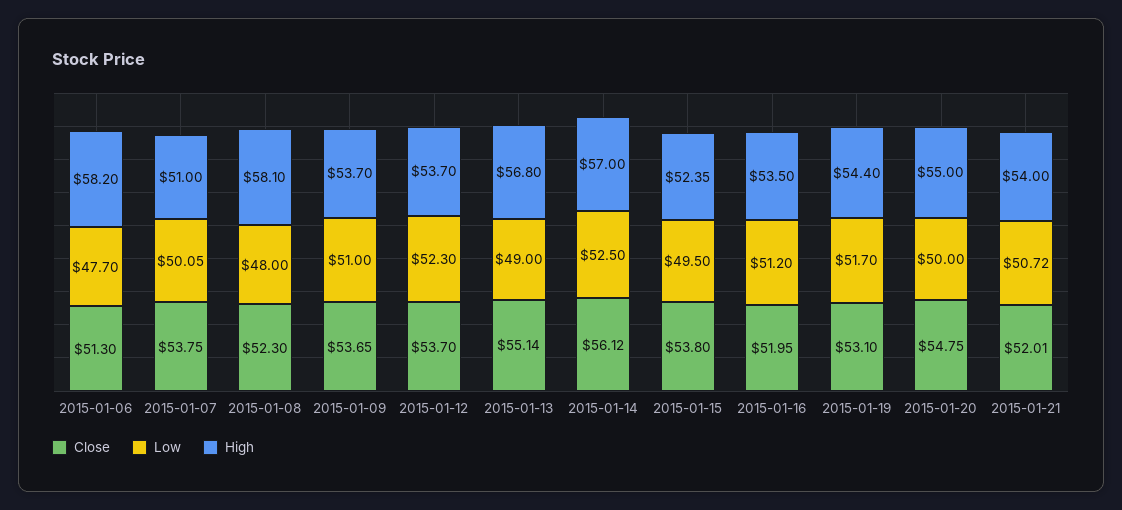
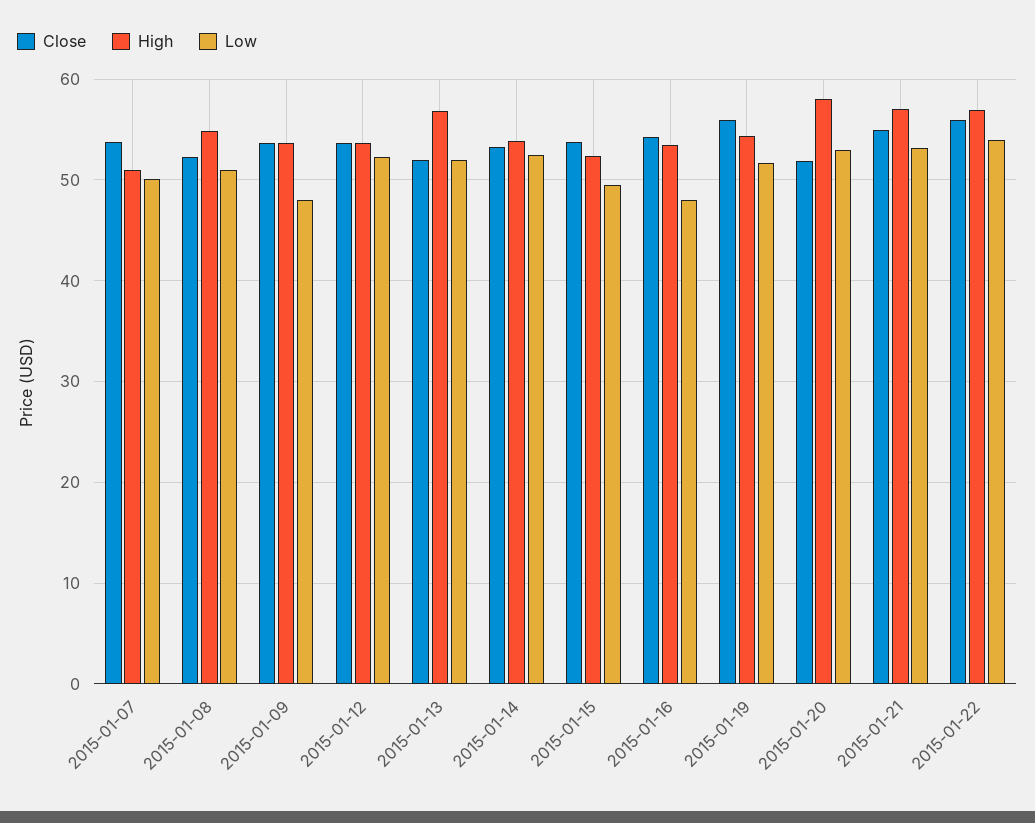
Close, 2015-01-06: 51.3 -> none
Low, 2015-01-06: 47.7 -> none
High, 2015-01-06: 58.2 -> none
Low, 2015-01-08: 48 -> 51
High, 2015-01-08: 58.1 -> 55
Low, 2015-01-09: 51 -> 48
Close, 2015-01-13: 55.14 -> 52
Low, 2015-01-13: 49 -> 52
Close, 2015-01-14: 56.12 -> 53
High, 2015-01-14: 57 -> 54
Close, 2015-01-16: 51.95 -> 54
Low, 2015-01-16: 51.2 -> 48
Close, 2015-01-19: 53.1 -> 56
Close, 2015-01-20: 54.75 -> 52
Low, 2015-01-20: 50 -> 53
High, 2015-01-20: 55 -> 58
Close, 2015-01-21: 52.01 -> 55
Low, 2015-01-21: 50.72 -> 53
High, 2015-01-21: 54 -> 57
Close, 2015-01-22: none -> 56
High, 2015-01-22: none -> 57
Low, 2015-01-22: none -> 54

